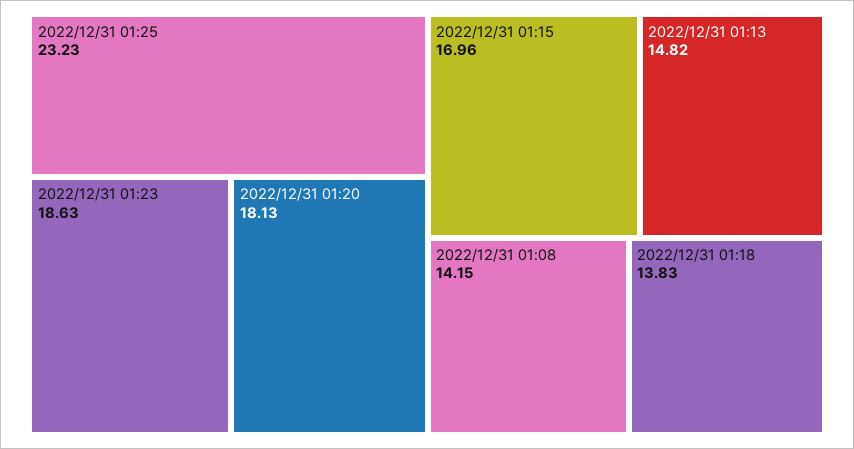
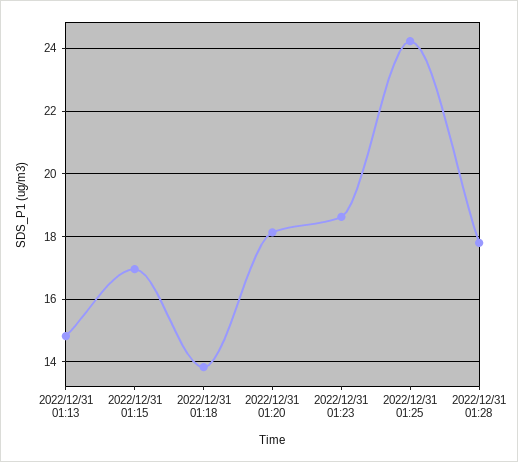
2022/12/31 01:25: 23.23 -> 24.2
2022/12/31 01:08: 14.15 -> none
2022/12/31 01:28: none -> 17.8

